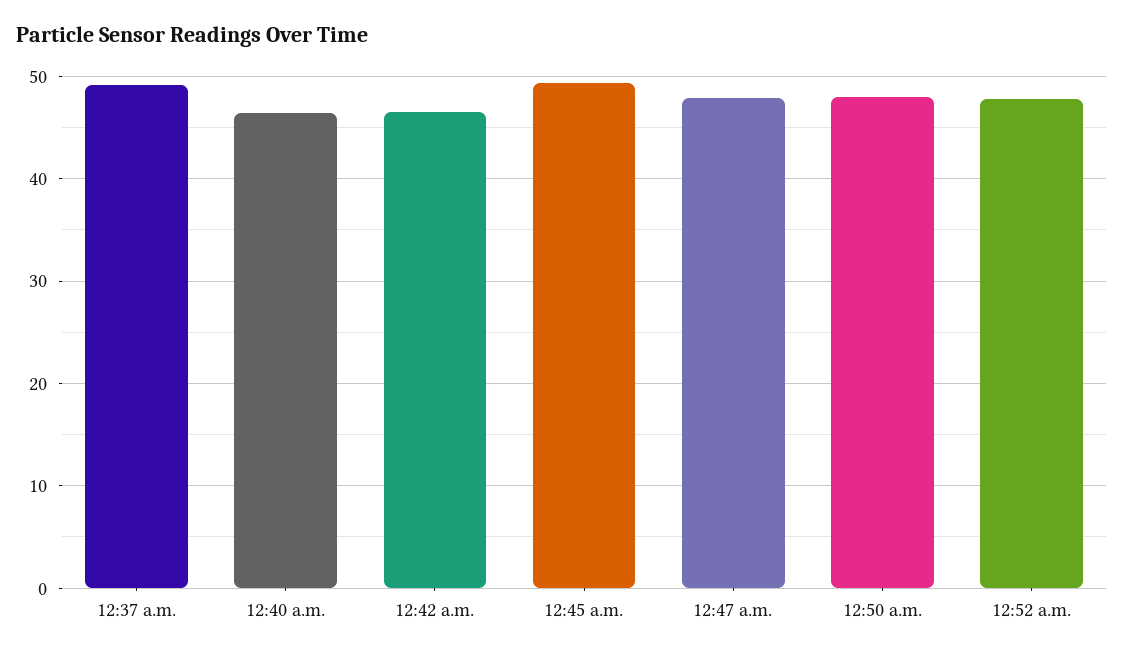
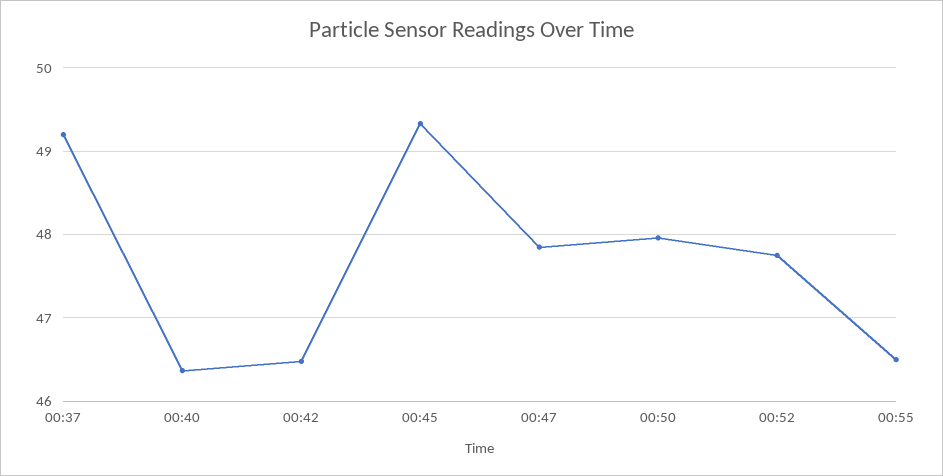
00:55: none -> 46.5

